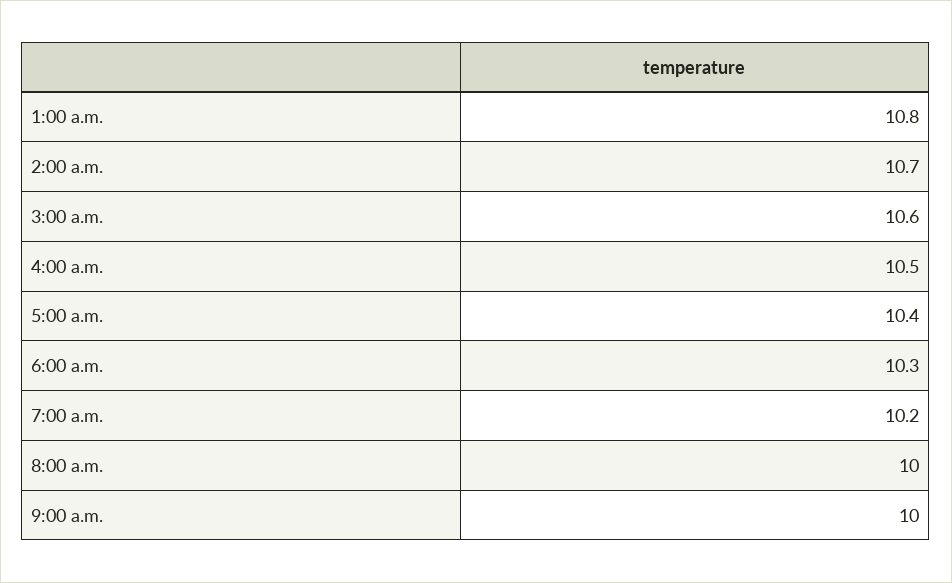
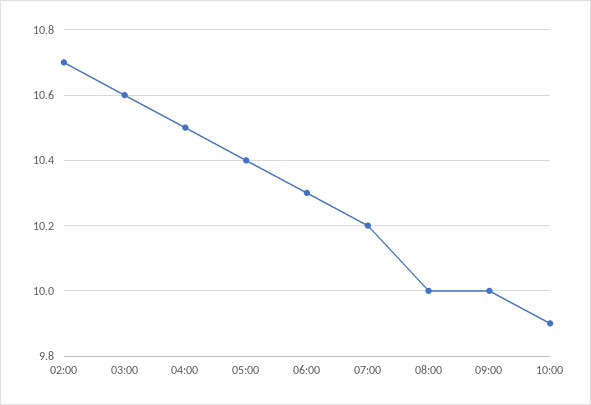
1:00 a.m.: 10.8 -> none
10:00: none -> 9.9

